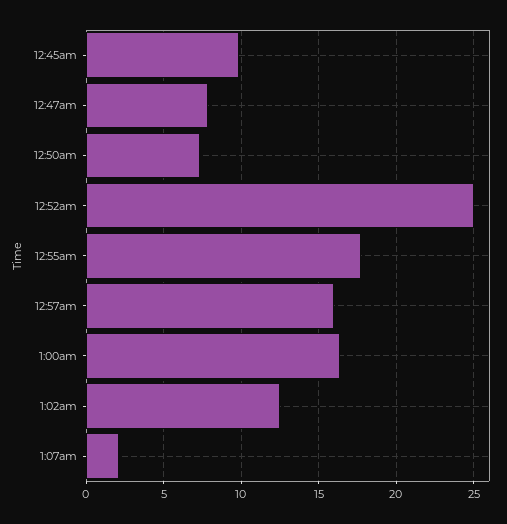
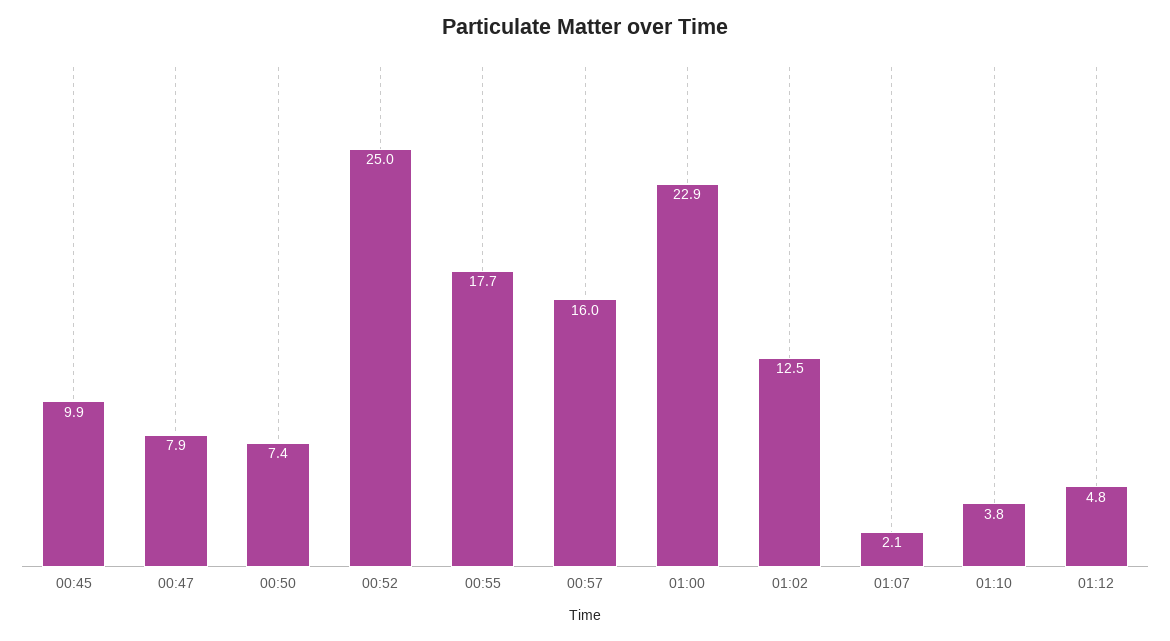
1:00am: 16.5 -> 22.9
01:10: none -> 3.8
01:12: none -> 4.8

